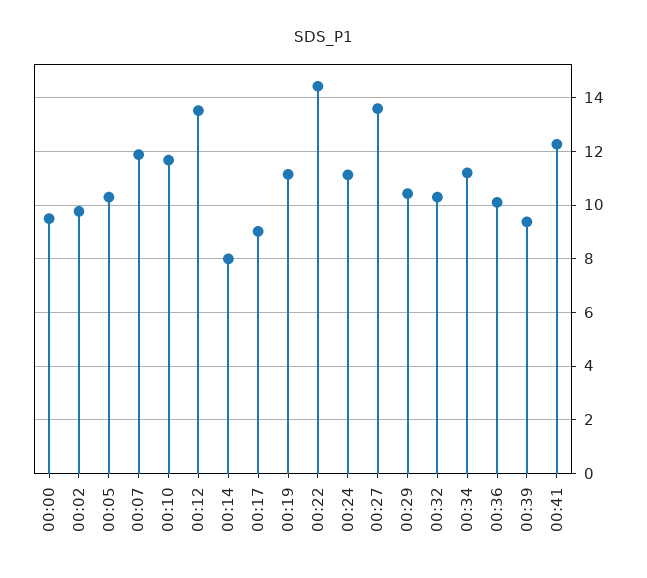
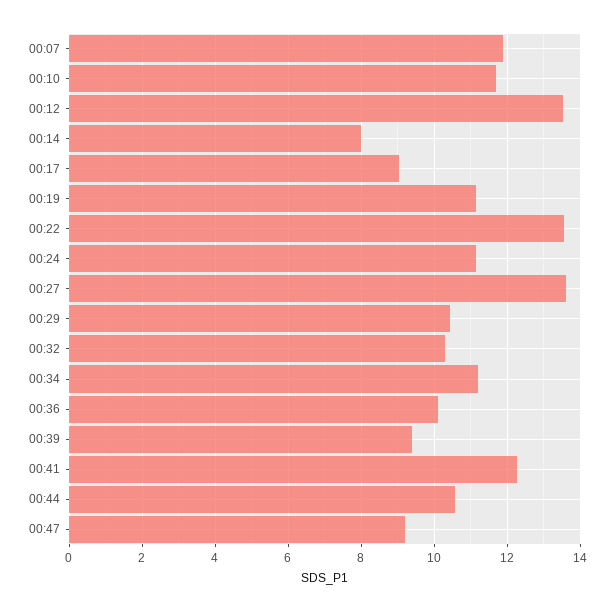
00:00: 9.5 -> none
00:02: 9.75 -> none
00:05: 10.25 -> none
00:22: 14.5 -> 13.6
00:44: none -> 10.6
00:47: none -> 9.2

